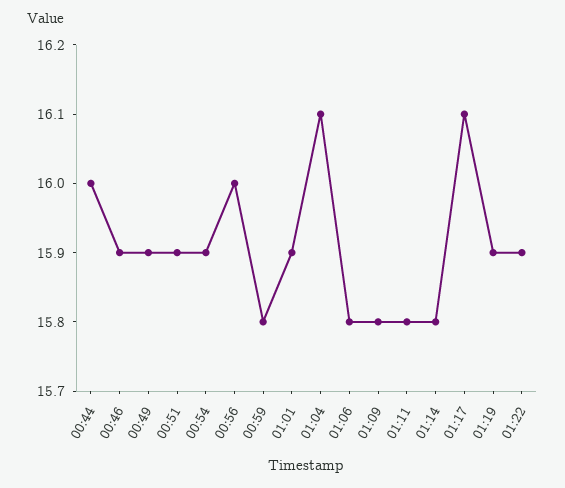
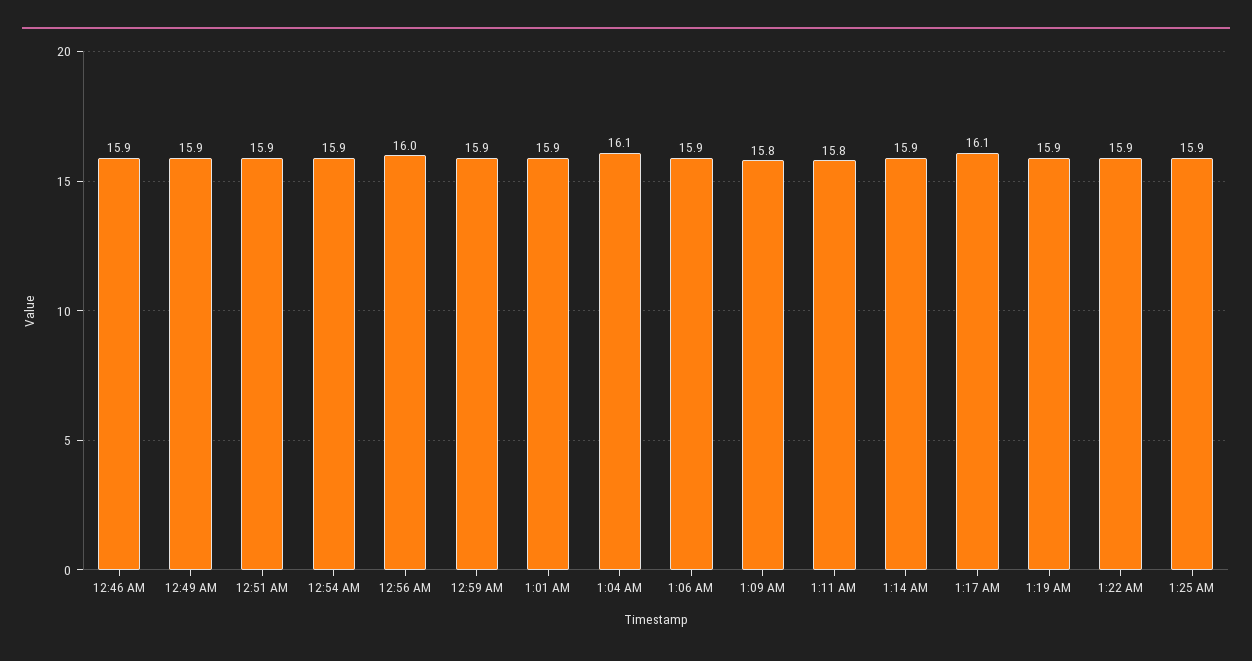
00:44: 16 -> none
00:59: 15.8 -> 15.9
01:06: 15.8 -> 15.9
01:14: 15.8 -> 15.9
1:25 AM: none -> 15.9

